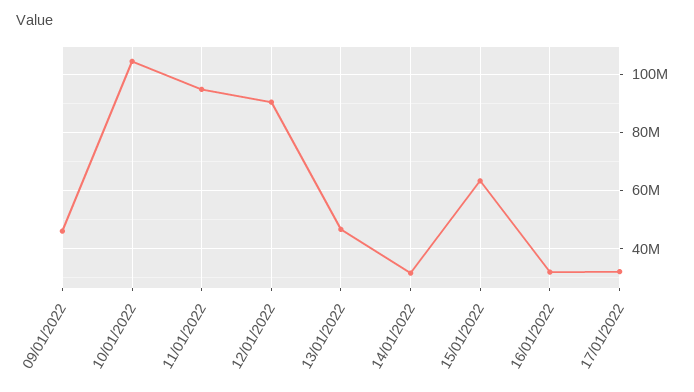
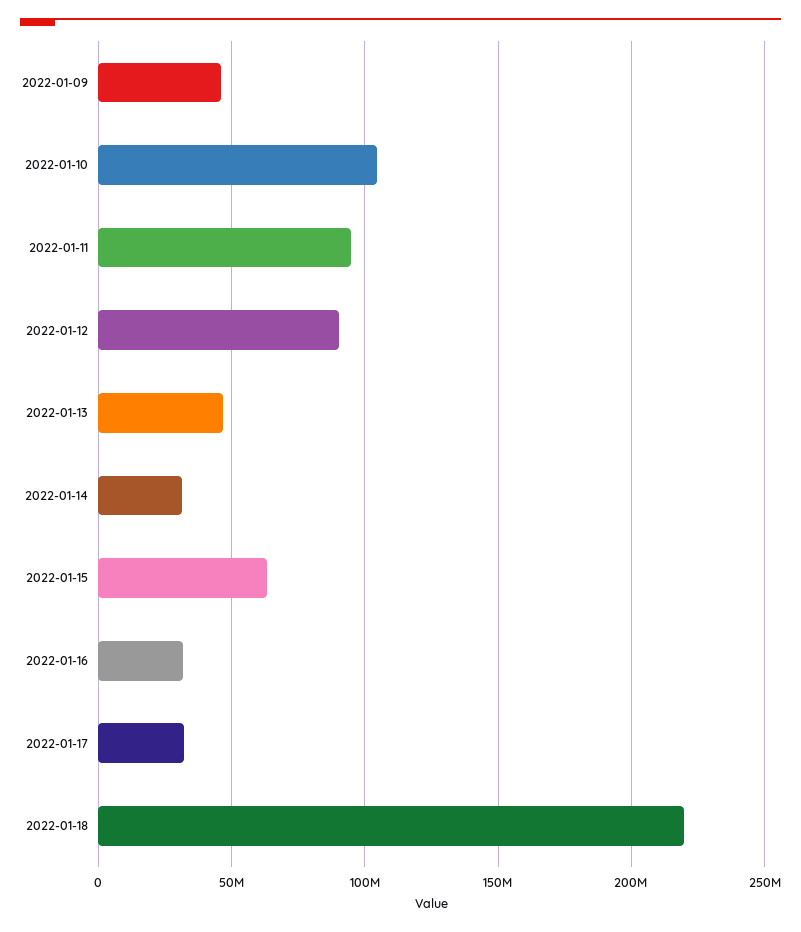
2022-01-18: none -> 220000000

